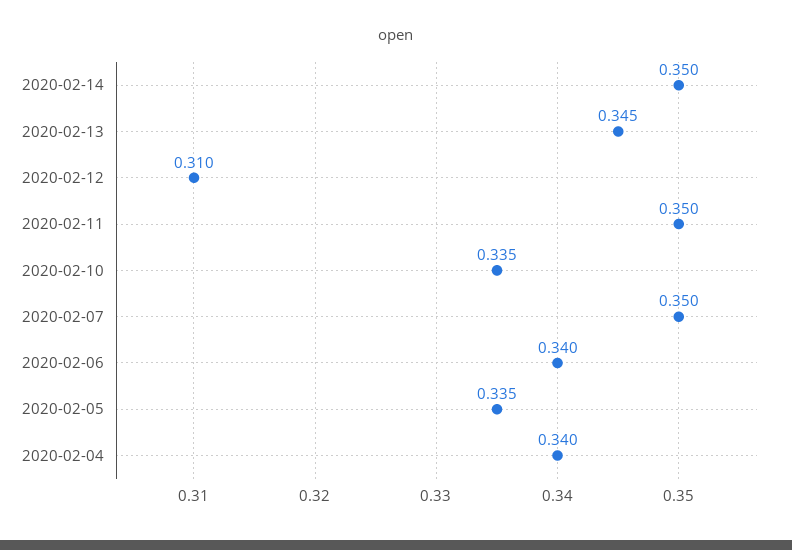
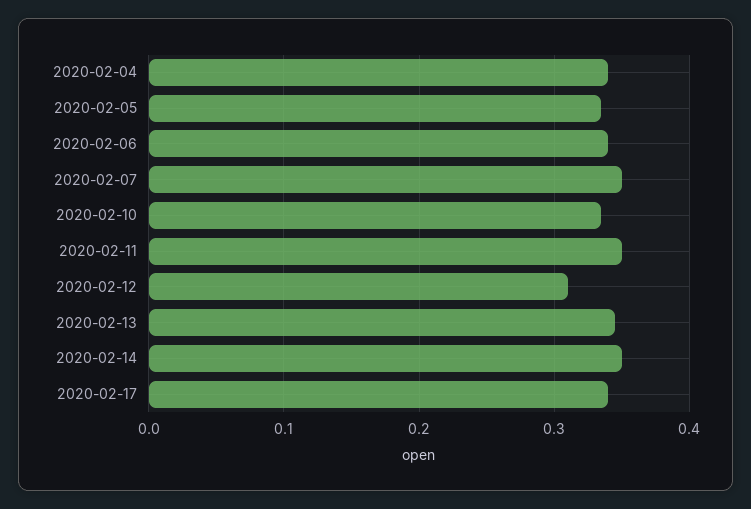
2020-02-17: none -> 0.34

